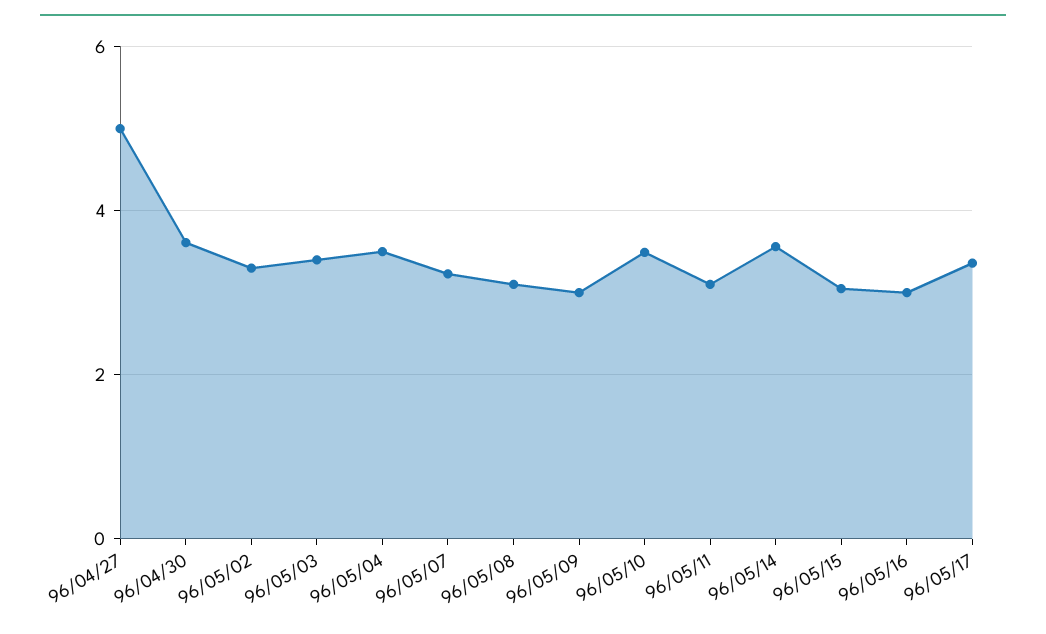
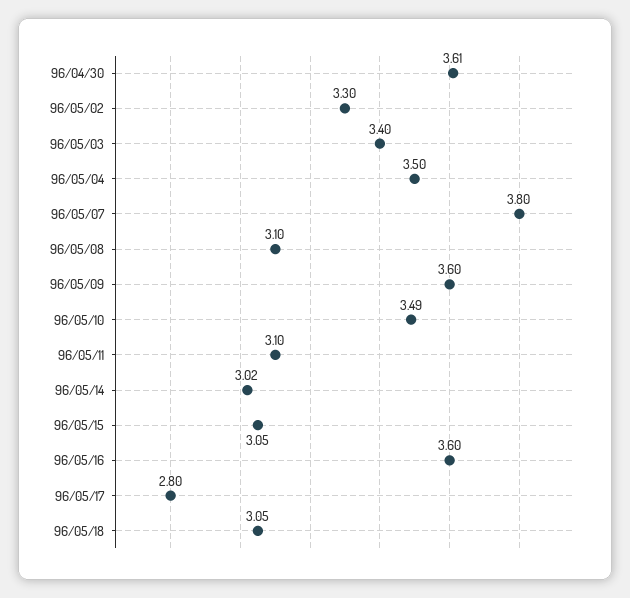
96/04/27: 5 -> none
96/05/07: 3.2 -> 3.8
96/05/09: 3 -> 3.6
96/05/14: 3.6 -> 3.02
96/05/16: 3 -> 3.6
96/05/17: 3.4 -> 2.8
96/05/18: none -> 3.05

